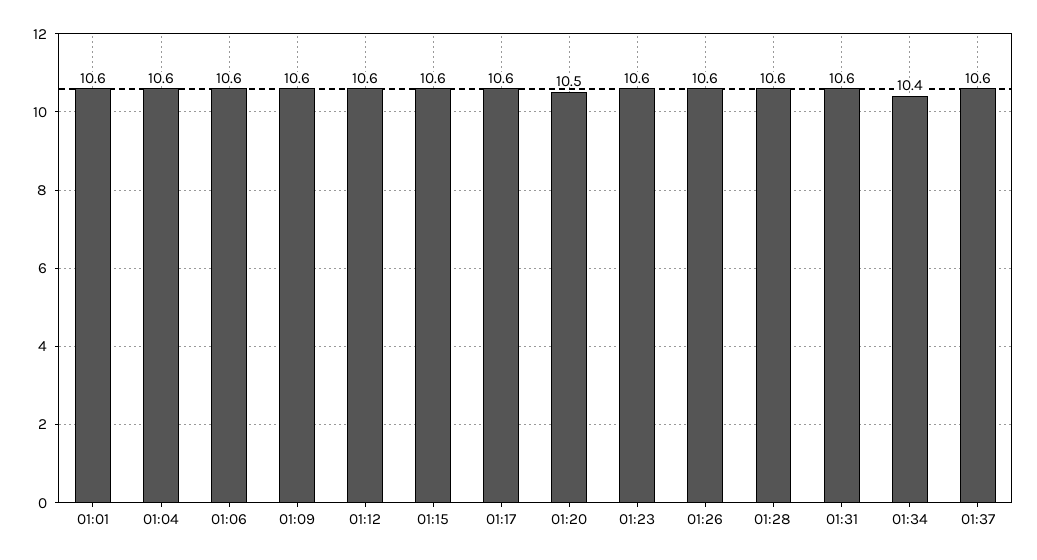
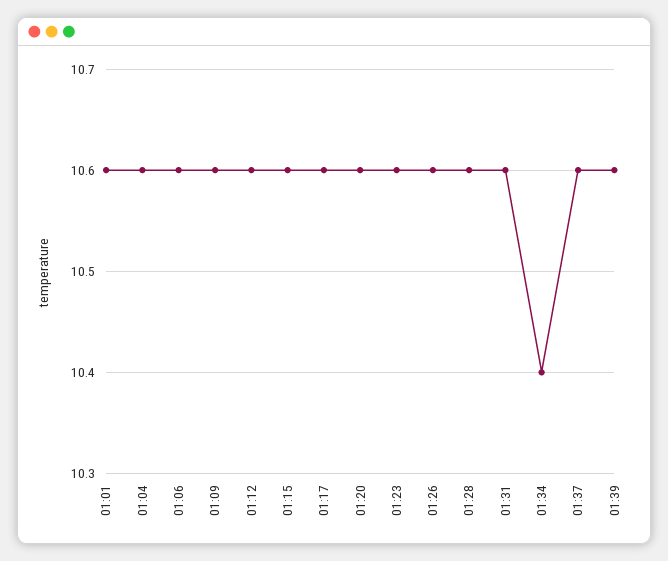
01:20: 10.5 -> 10.6
01:39: none -> 10.6

